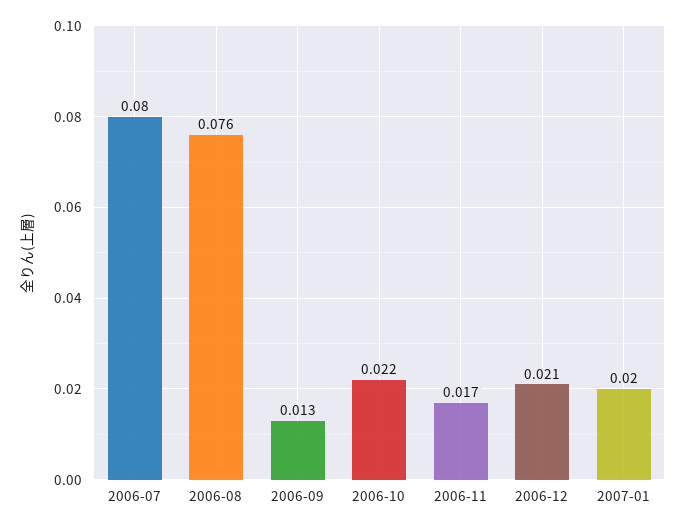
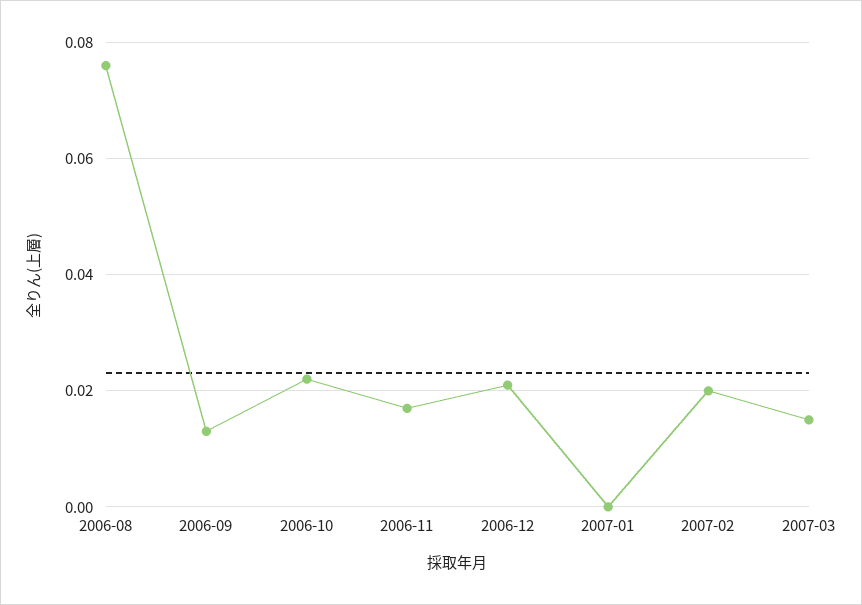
2006-07: 0.08 -> none
2007-01: 0.02 -> 0
2007-02: none -> 0.02
2007-03: none -> 0.015

